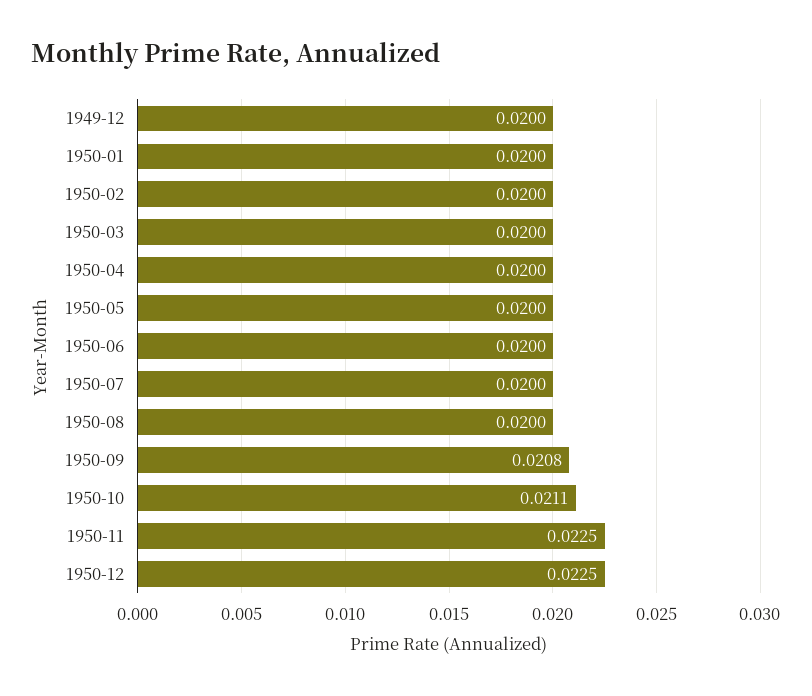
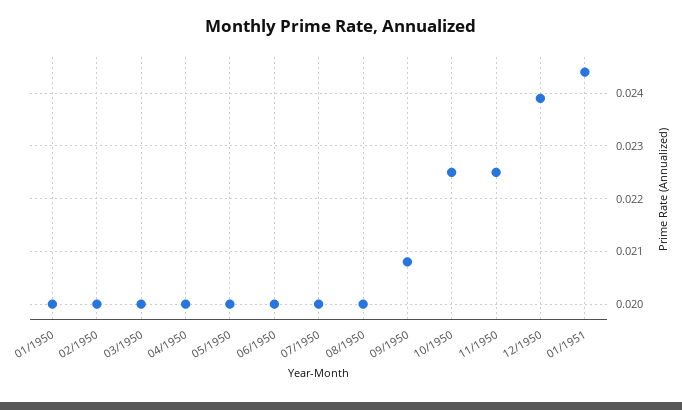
1949-12: 0.02 -> none
1950-10: 0.0211 -> 0.0225
1950-12: 0.0225 -> 0.024
01/1951: none -> 0.0245

